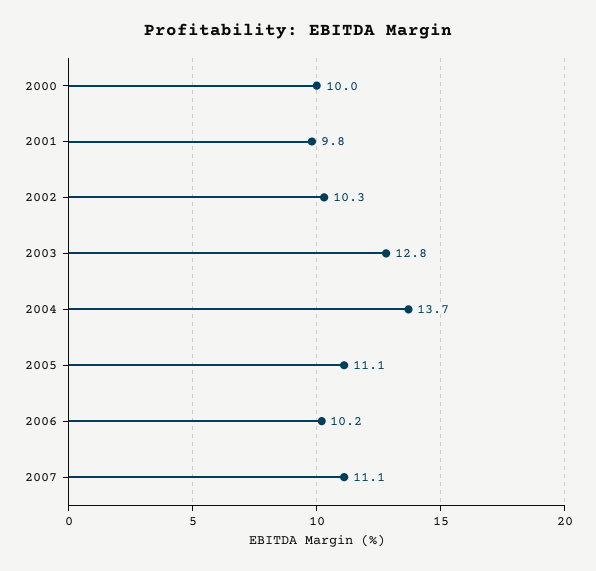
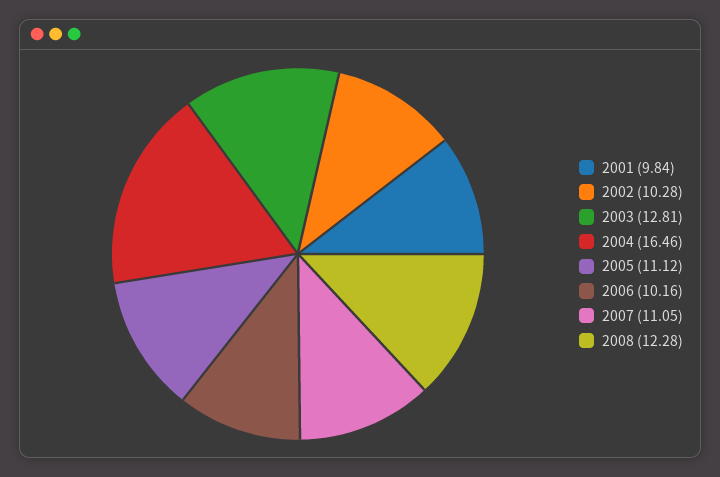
2000: 10 -> none
2004: 13.7 -> 16.46
2008: none -> 12.28

